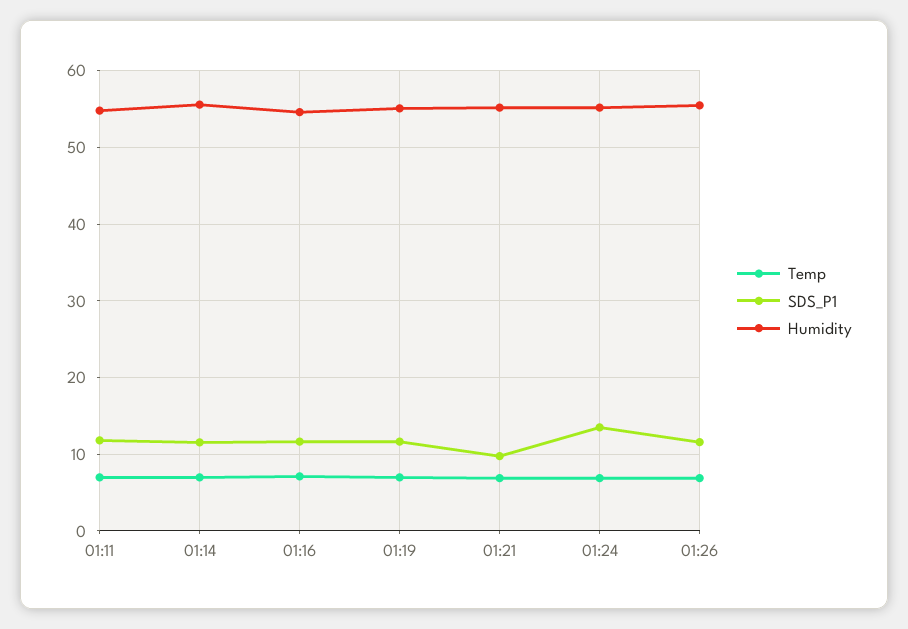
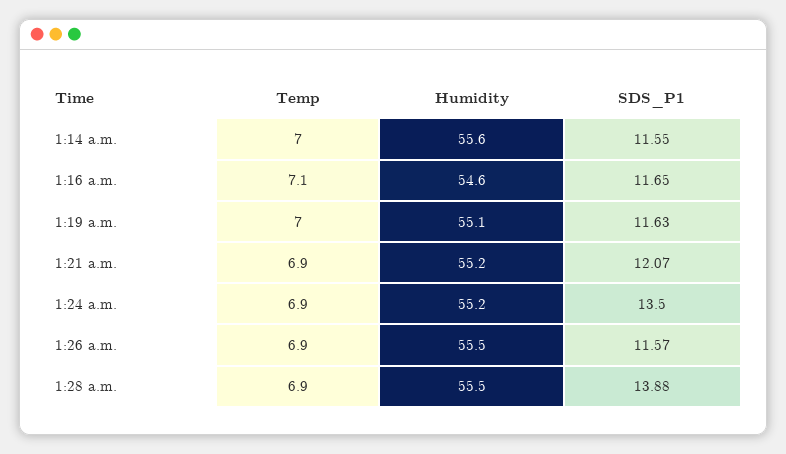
Temp, 01:11: 7 -> none
SDS_P1, 01:11: 12 -> none
Humidity, 01:11: 55 -> none
SDS_P1, 01:21: 10 -> 12.07
Temp, 1:28 a.m.: none -> 6.9
Humidity, 1:28 a.m.: none -> 55.5
SDS_P1, 1:28 a.m.: none -> 13.88

